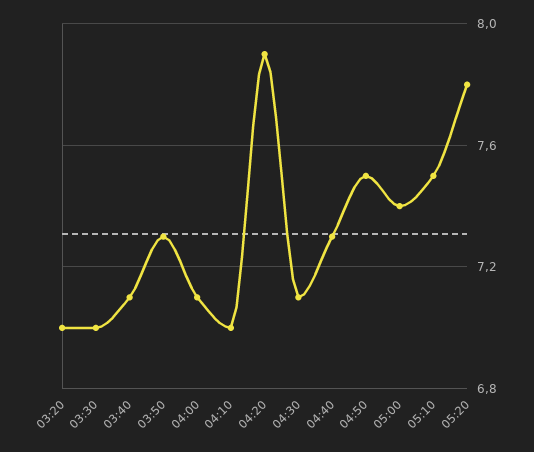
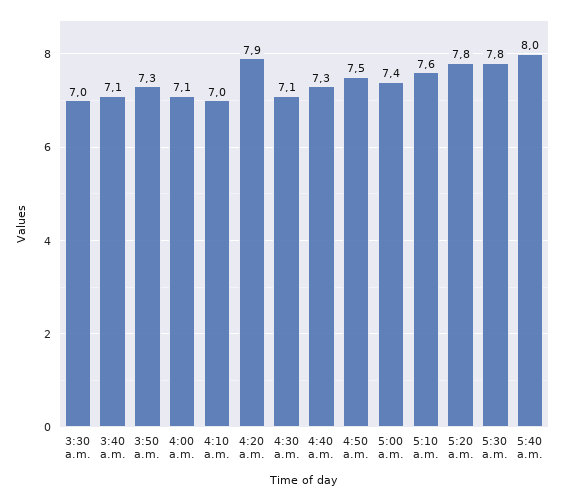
03:20: 7 -> none
05:10: 7.5 -> 7.6
5:30 a.m.: none -> 7.8
5:40 a.m.: none -> 8

